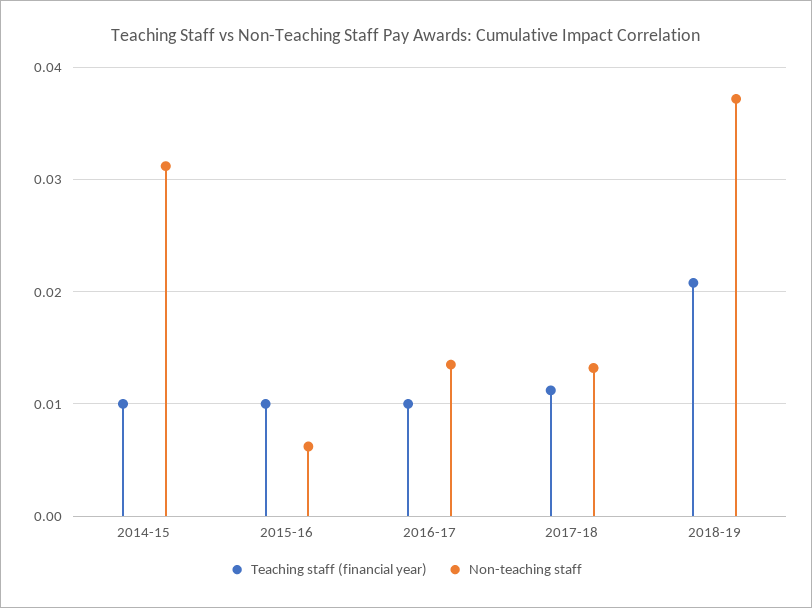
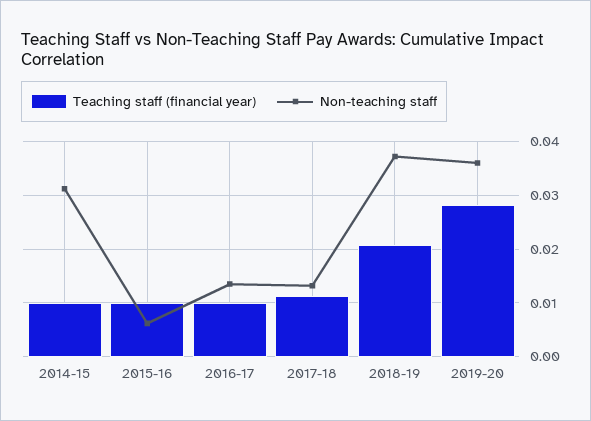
Teaching staff (financial year), 2019-20: none -> 0.028
Non-teaching staff, 2019-20: none -> 0.036

